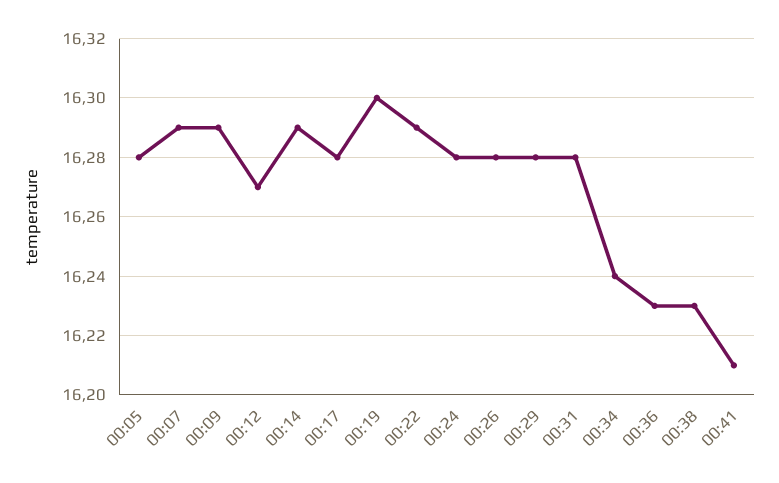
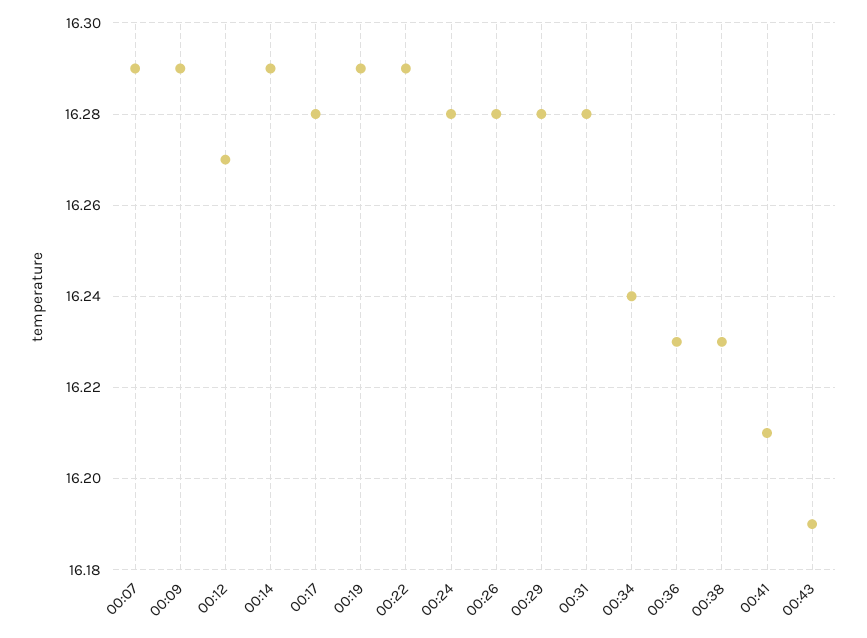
00:05: 16.28 -> none
00:19: 16.3 -> 16.29
00:43: none -> 16.19

